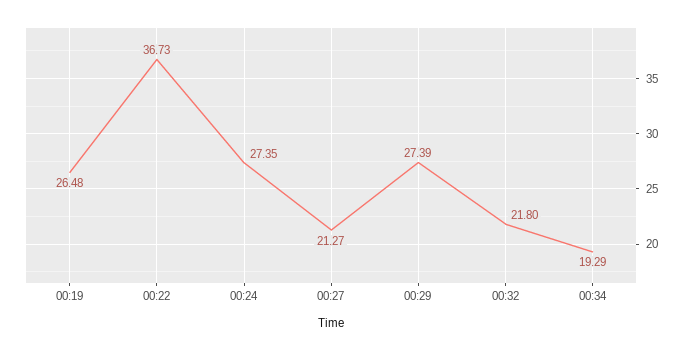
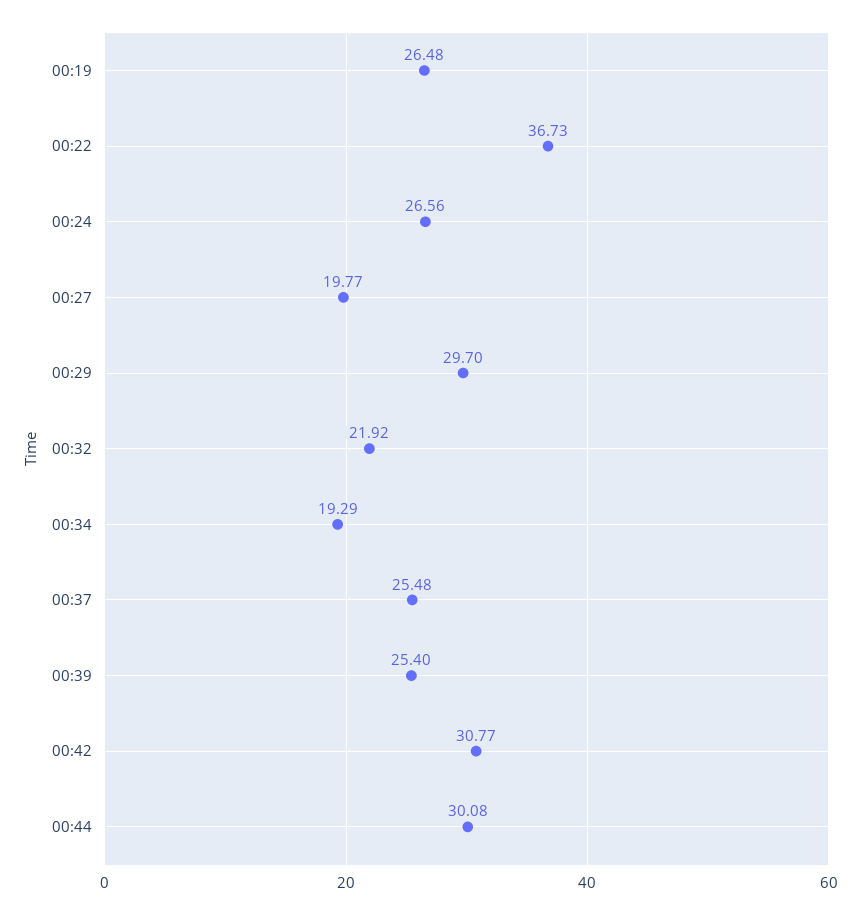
00:24: 27.35 -> 26.56
00:27: 21.27 -> 19.77
00:29: 27.39 -> 29.7
00:32: 21.8 -> 21.92
00:37: none -> 25.48
00:39: none -> 25.4
00:42: none -> 30.77
00:44: none -> 30.08

